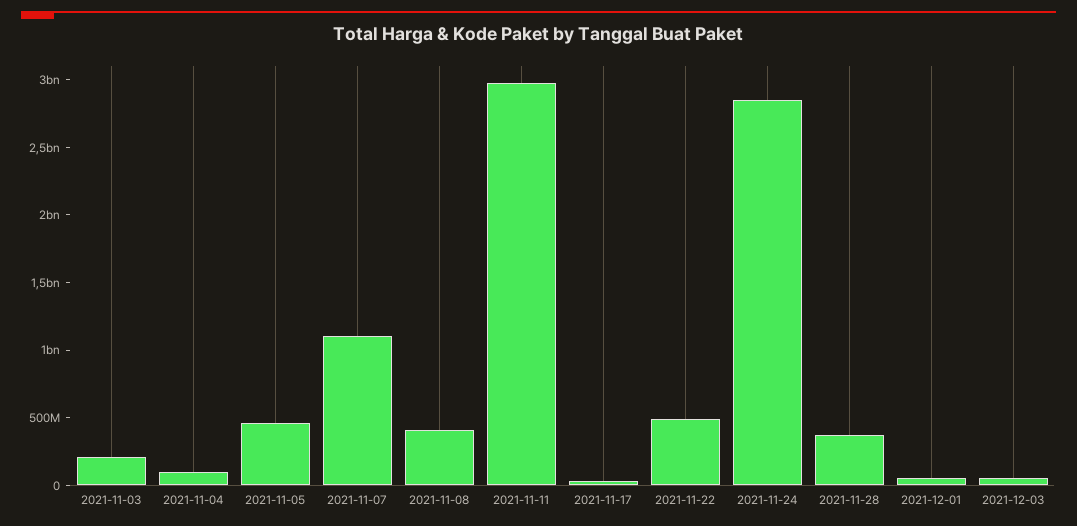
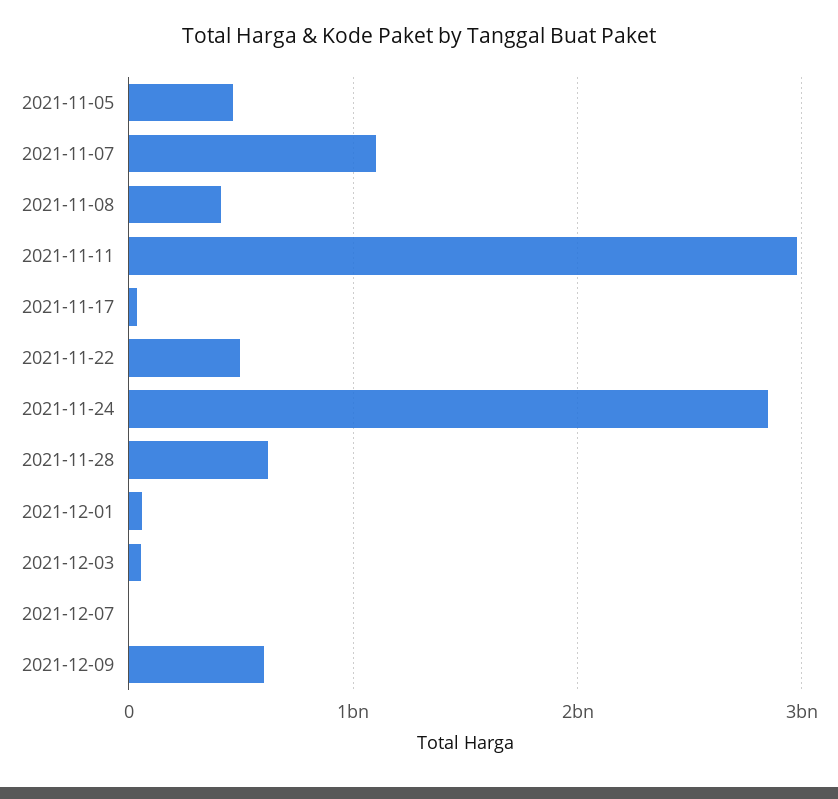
2021-11-03: 200000000 -> none
2021-11-04: 100000000 -> none
2021-11-28: 400000000 -> 600000000
2021-12-07: none -> 0
2021-12-09: none -> 600000000

